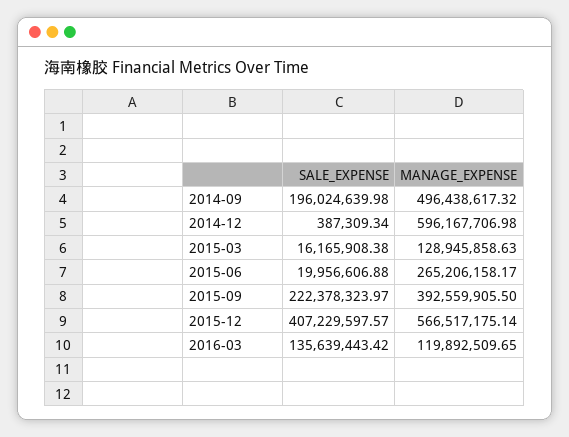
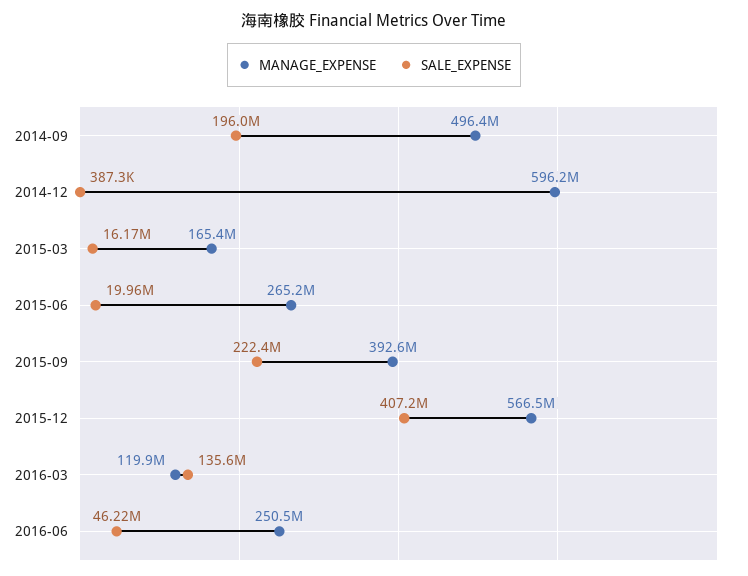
MANAGE_EXPENSE, 2015-03: 128945858.63 -> 165400000
MANAGE_EXPENSE, 2016-06: none -> 250500000
SALE_EXPENSE, 2016-06: none -> 46220000

